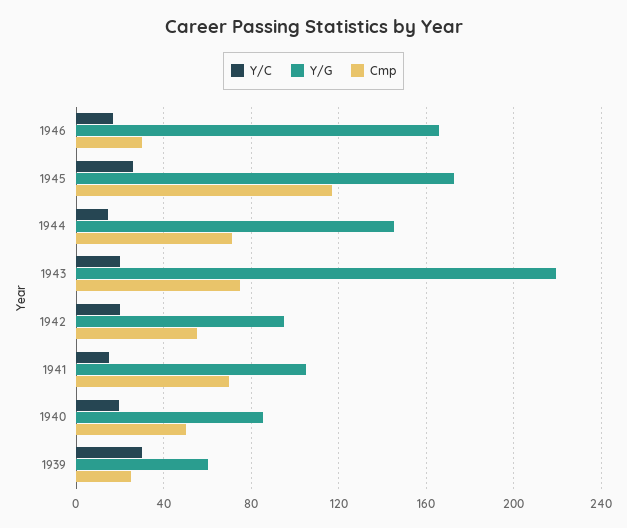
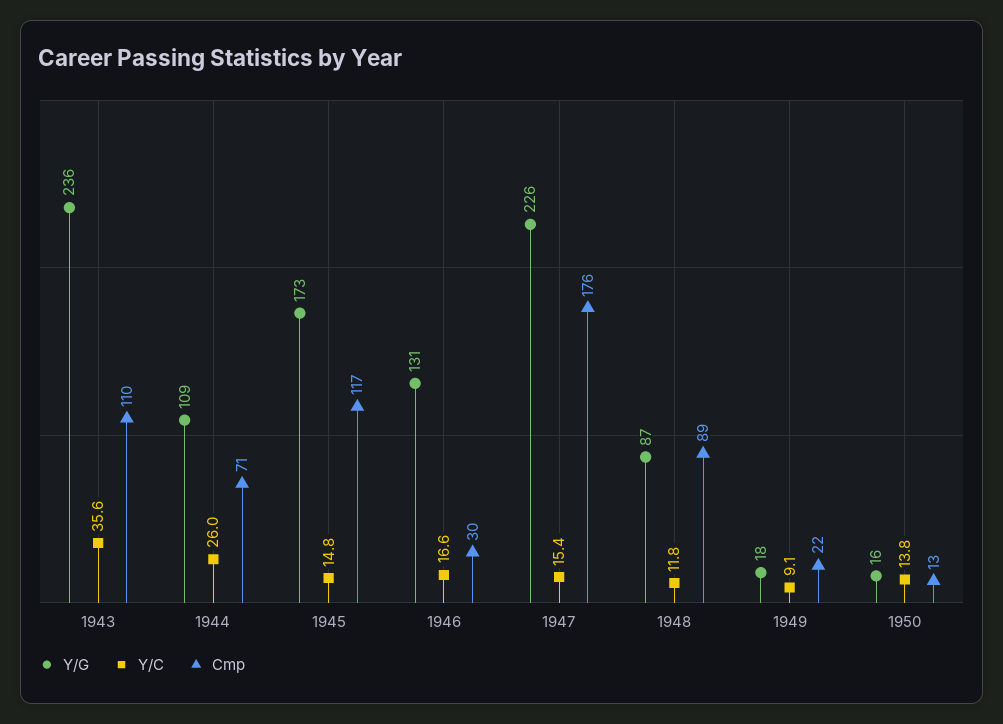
Y/G, 1946: 165 -> 131
Y/C, 1945: 25 -> 14.8
Y/C, 1944: 15 -> 26
Y/G, 1944: 145 -> 109
Y/C, 1943: 20 -> 35.6
Y/G, 1943: 220 -> 236
Cmp, 1943: 75 -> 110
Y/C, 1942: 20 -> none
Y/G, 1942: 95 -> none
Cmp, 1942: 55 -> none
Y/C, 1941: 15 -> none
Y/G, 1941: 105 -> none
Cmp, 1941: 70 -> none
Y/C, 1940: 20 -> none
Y/G, 1940: 85 -> none
Cmp, 1940: 50 -> none
Y/C, 1939: 30 -> none
Y/G, 1939: 60 -> none
Cmp, 1939: 25 -> none
Y/G, 1947: none -> 226
Y/C, 1947: none -> 15.4
Cmp, 1947: none -> 176
Y/G, 1948: none -> 87
Y/C, 1948: none -> 11.8
Cmp, 1948: none -> 89
Y/G, 1949: none -> 18
Y/C, 1949: none -> 9.1
Cmp, 1949: none -> 22
Y/G, 1950: none -> 16
Y/C, 1950: none -> 13.8
Cmp, 1950: none -> 13

